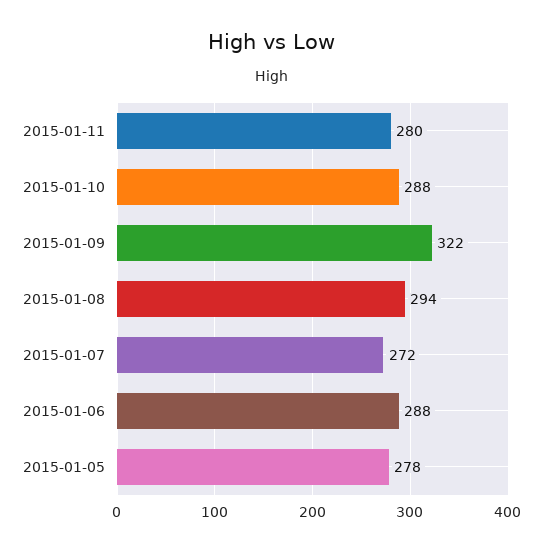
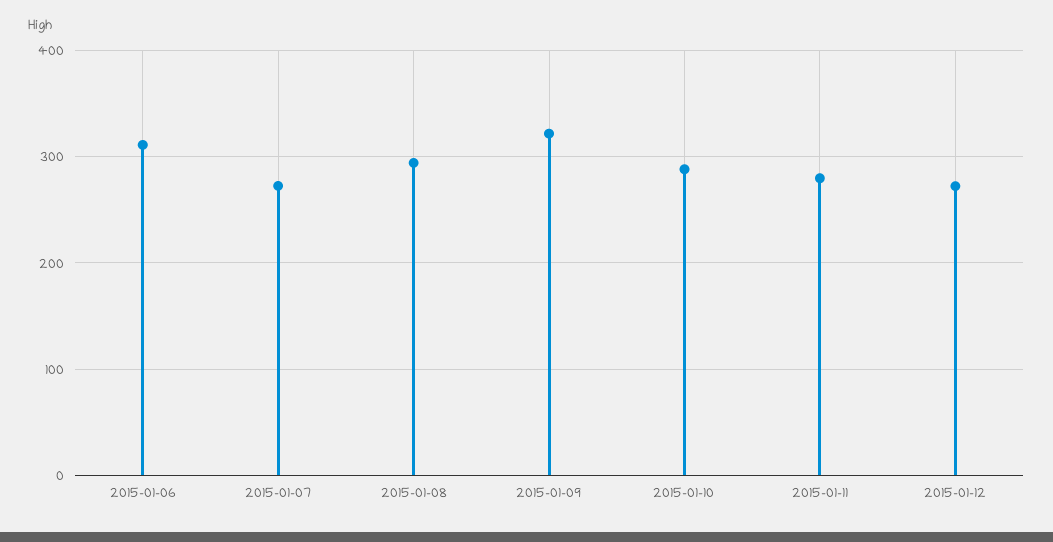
2015-01-06: 288 -> 310
2015-01-05: 278 -> none
2015-01-12: none -> 270

